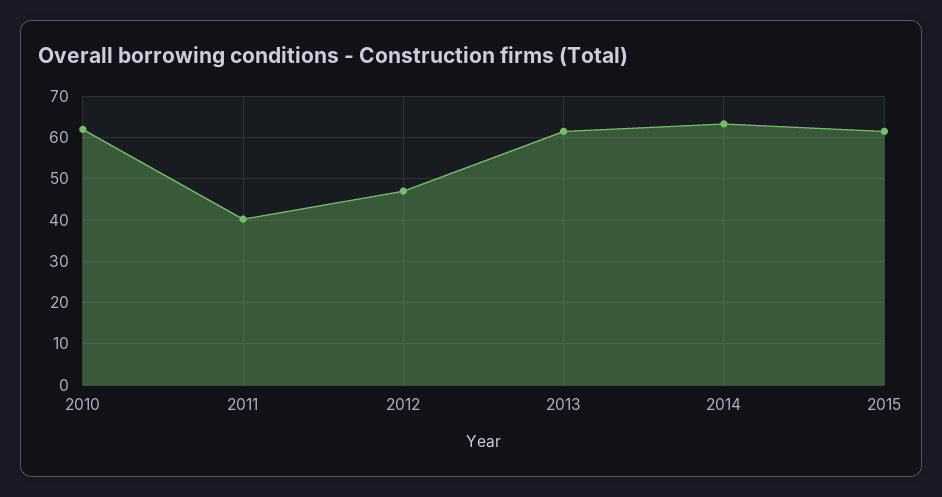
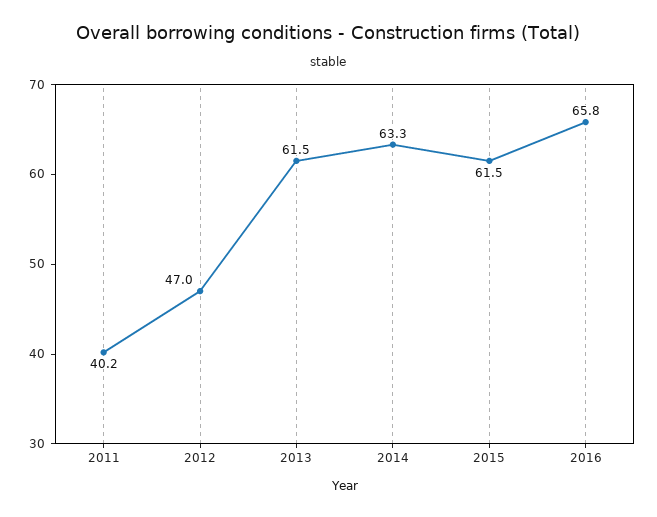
2010: 62 -> none
2016: none -> 65.8

